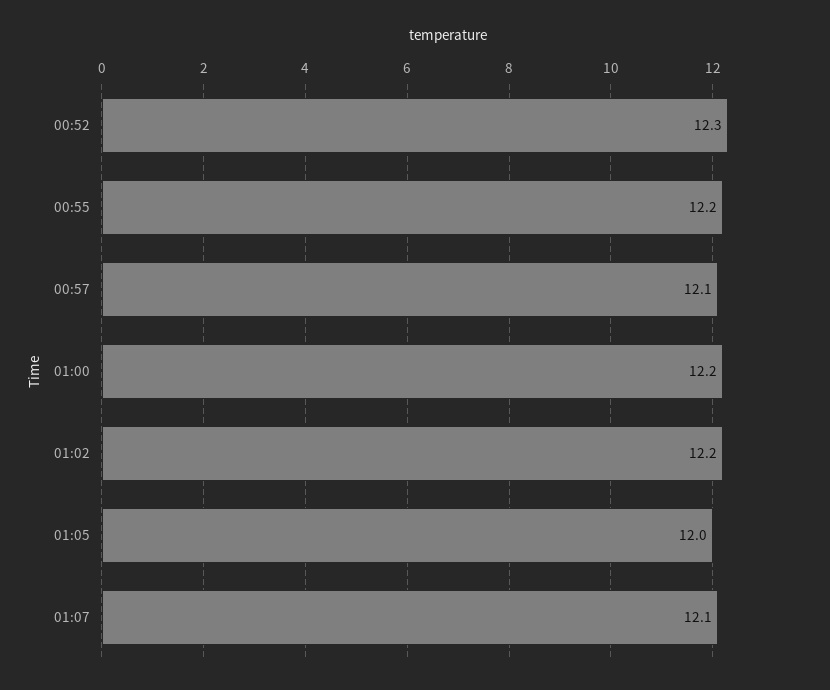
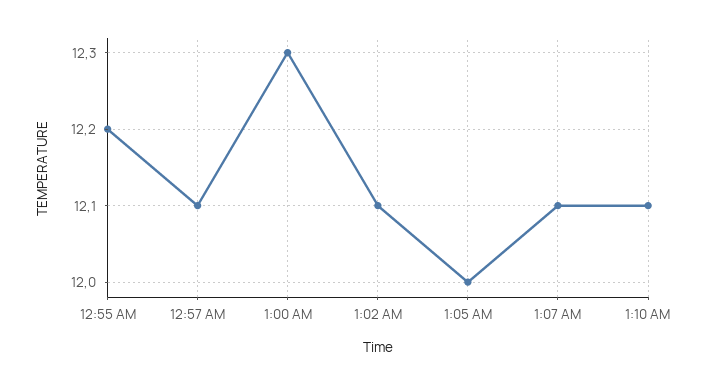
00:52: 12.3 -> none
01:00: 12.2 -> 12.3
01:02: 12.2 -> 12.1
1:10 AM: none -> 12.1

